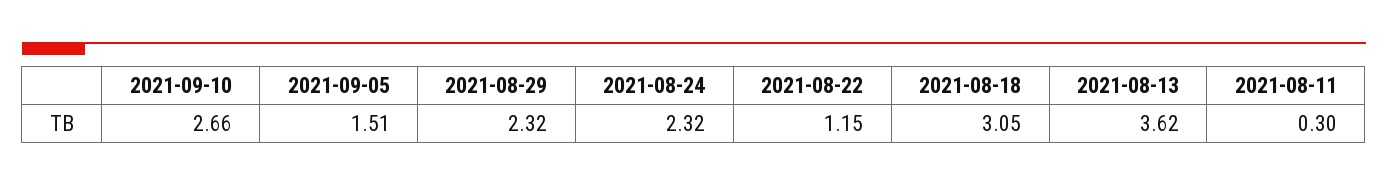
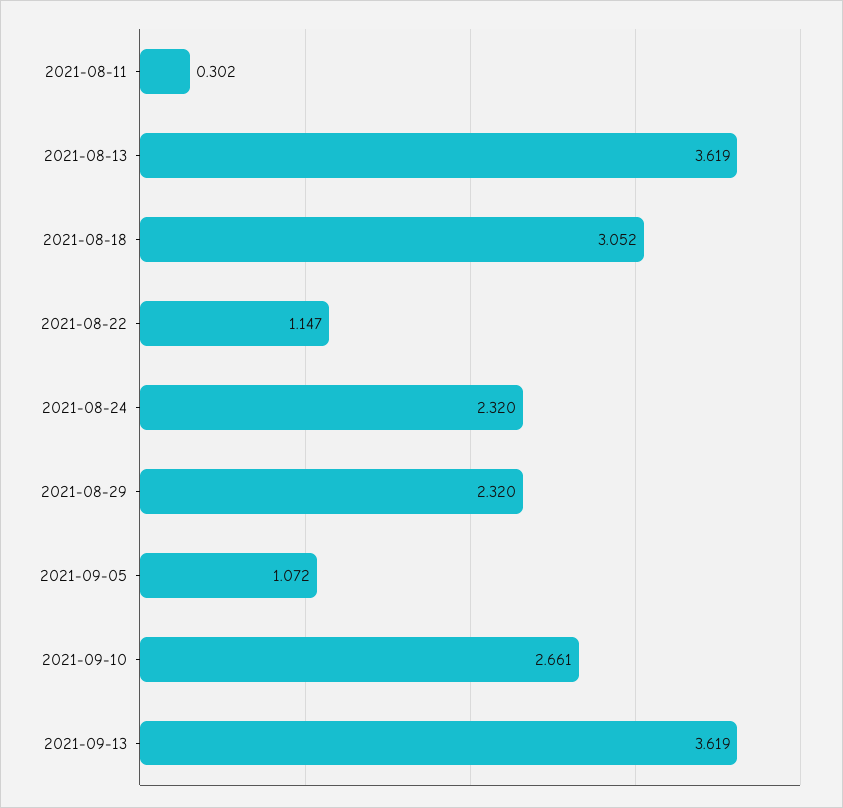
2021-09-05: 1.51 -> 1.072
2021-09-13: none -> 3.619

